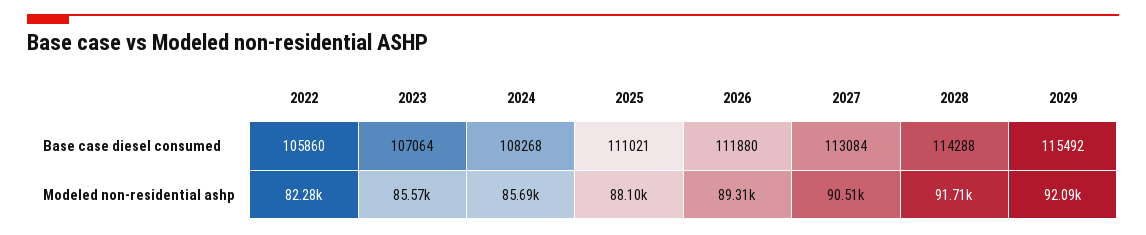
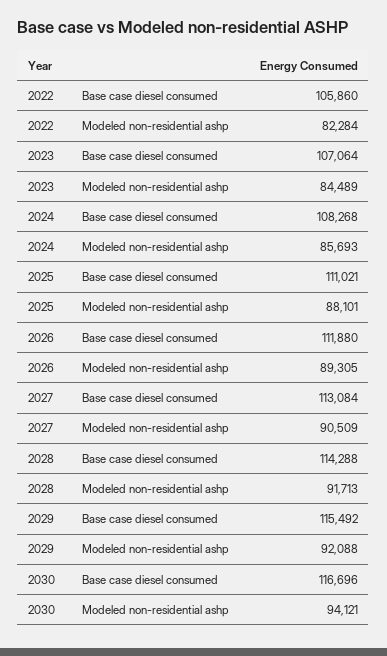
2023, Modeled non-residential ashp: 85570 -> 84489
2030, Base case diesel consumed: none -> 116696
2030, Modeled non-residential ashp: none -> 94121

